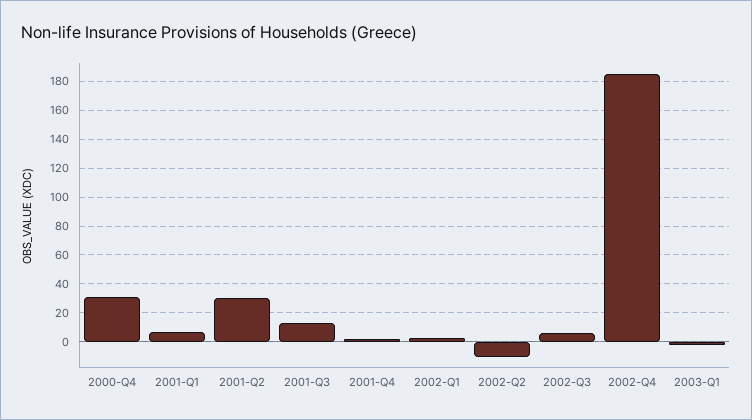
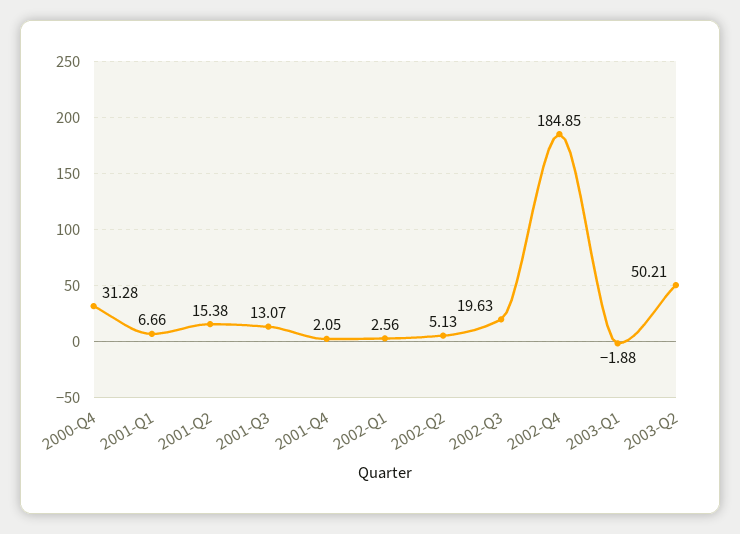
2001-Q2: 30 -> 15.38
2002-Q2: -10 -> 5.13
2002-Q3: 5 -> 19.63
2003-Q2: none -> 50.21

